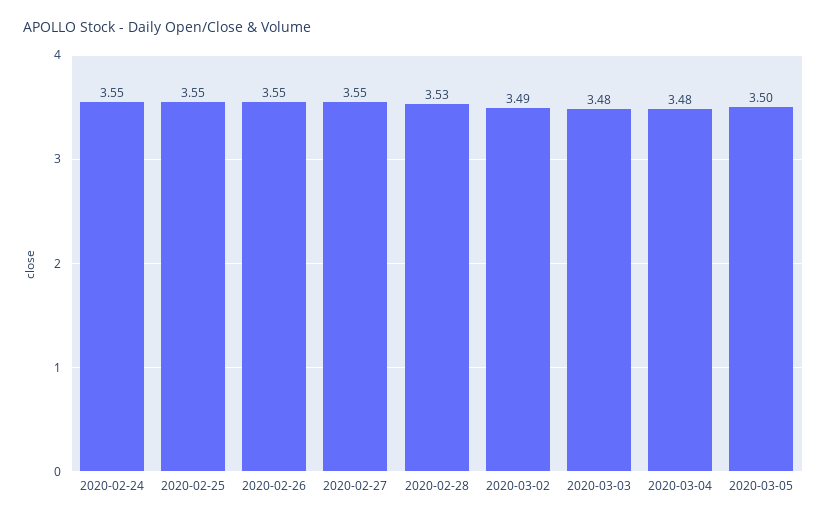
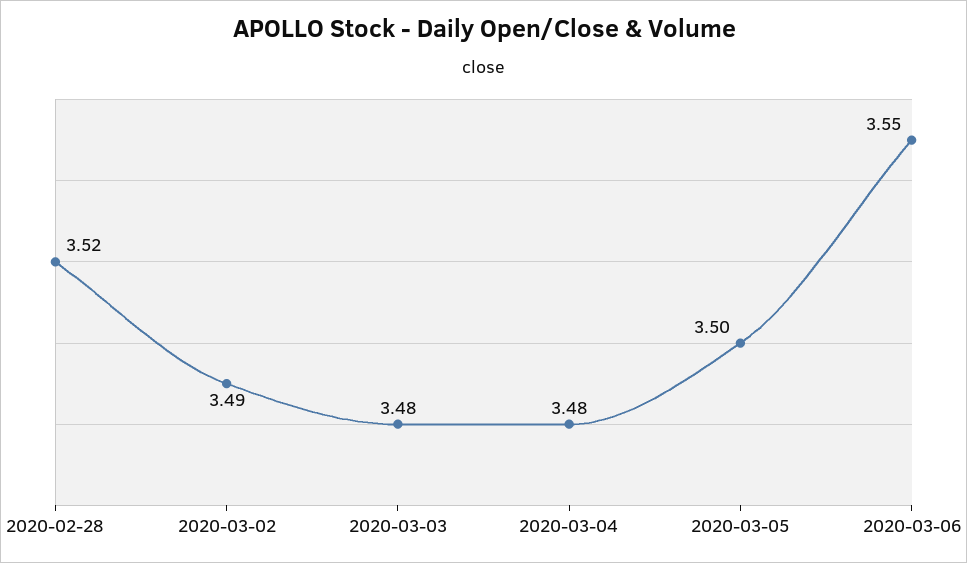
2020-02-24: 3.55 -> none
2020-02-25: 3.55 -> none
2020-02-26: 3.55 -> none
2020-02-27: 3.55 -> none
2020-02-28: 3.53 -> 3.52
2020-03-06: none -> 3.55

